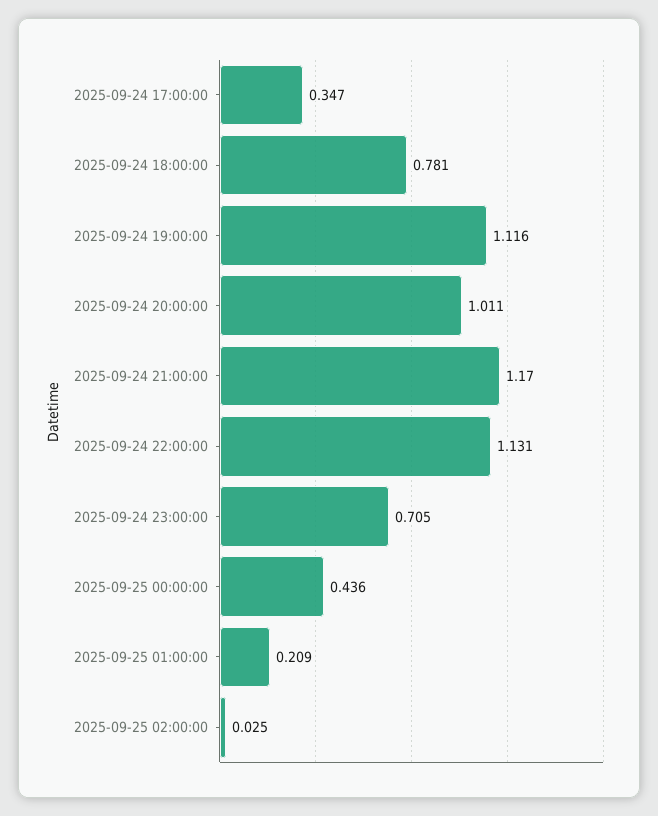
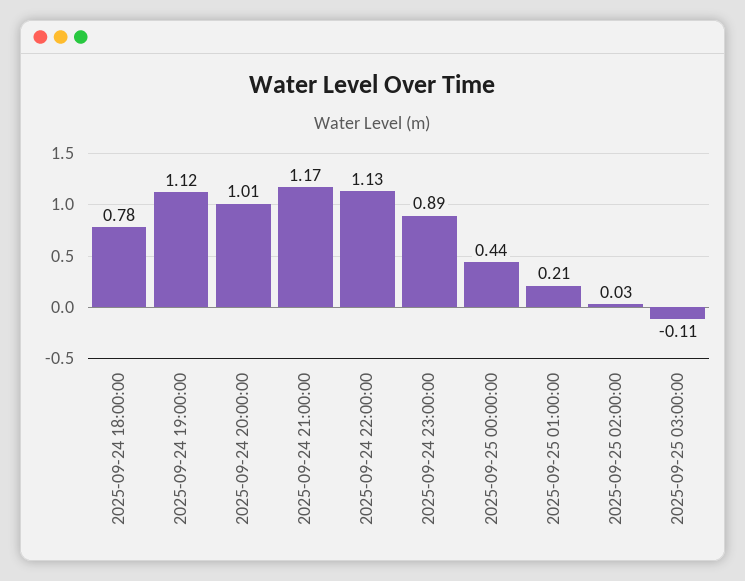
2025-09-24 17:00:00: 0.347 -> none
2025-09-24 23:00:00: 0.705 -> 0.89
2025-09-25 03:00:00: none -> -0.11

